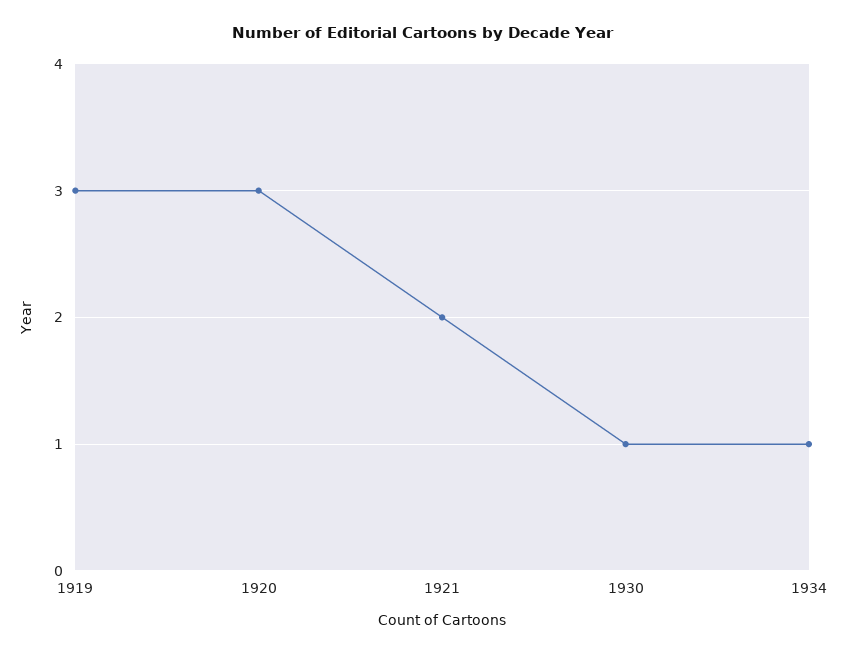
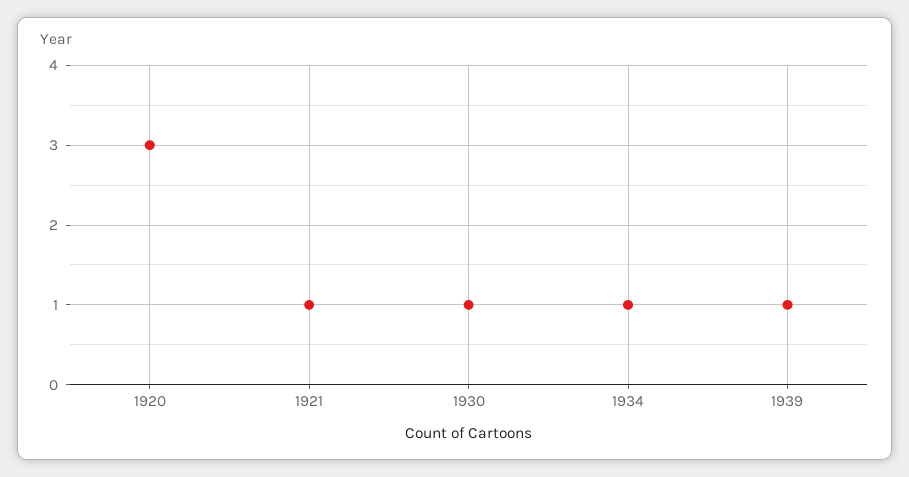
1919: 3 -> none
1921: 2 -> 1
1939: none -> 1

